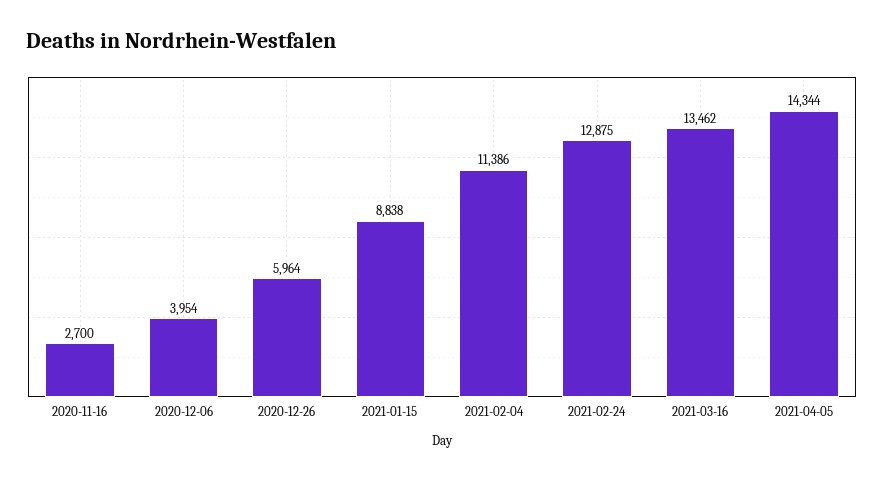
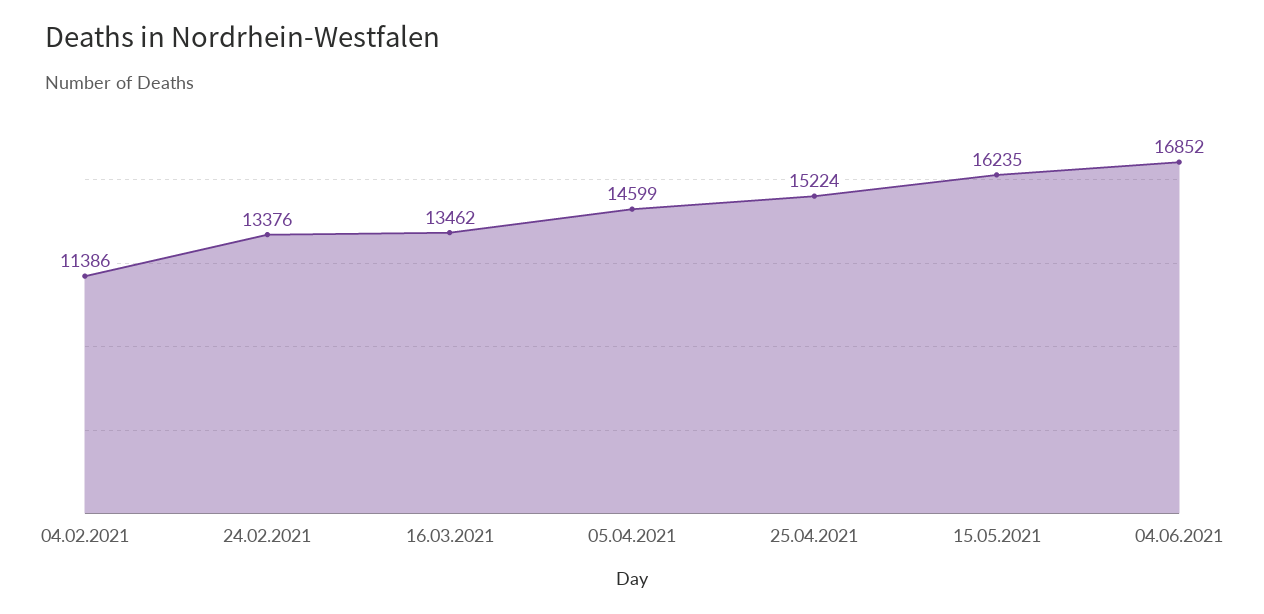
2020-11-16: 2700 -> none
2020-12-06: 3954 -> none
2020-12-26: 5964 -> none
2021-01-15: 8838 -> none
2021-02-24: 12875 -> 13376
2021-04-05: 14344 -> 14599
25.04.2021: none -> 15224
15.05.2021: none -> 16235
04.06.2021: none -> 16852

